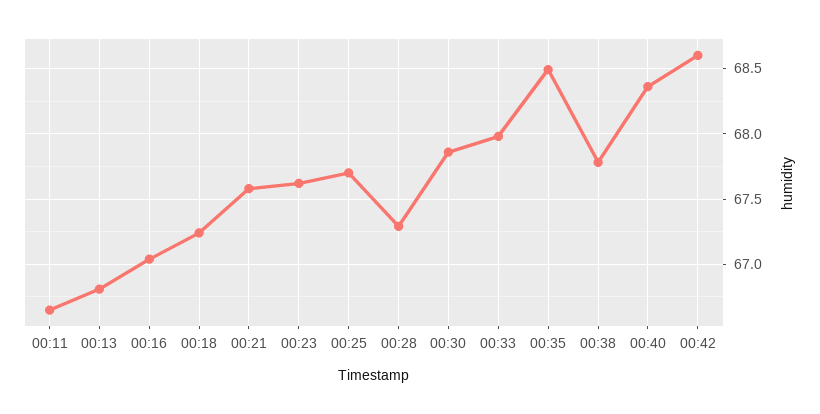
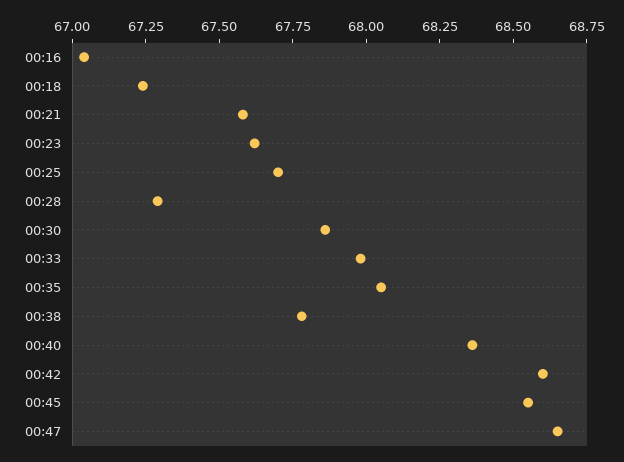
00:11: 66.65 -> none
00:13: 66.8 -> none
00:35: 68.5 -> 68.05
00:45: none -> 68.55
00:47: none -> 68.65

